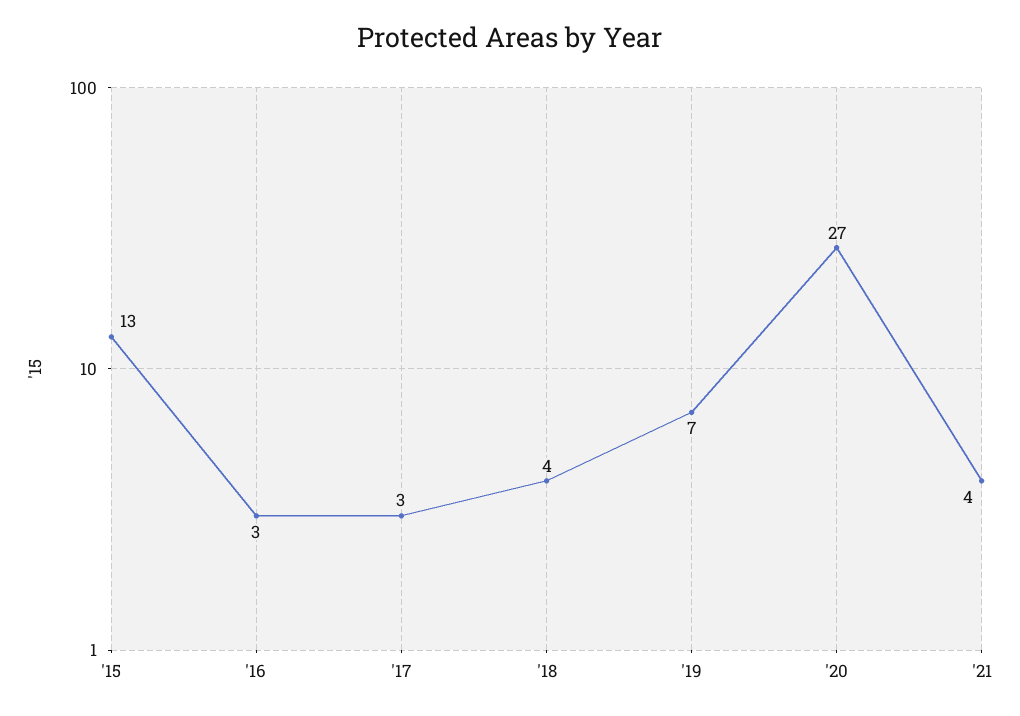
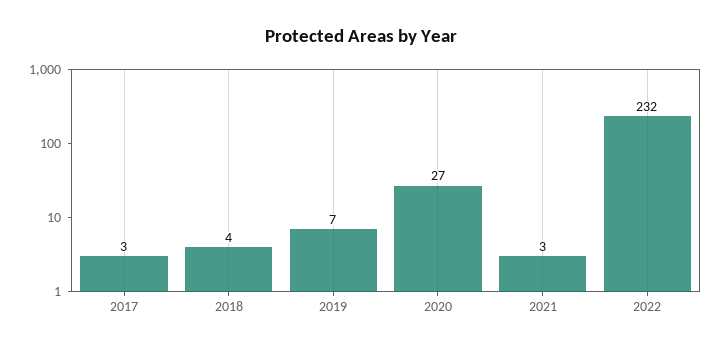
'15: 13 -> none
'16: 3 -> none
'21: 4 -> 3
2022: none -> 232

